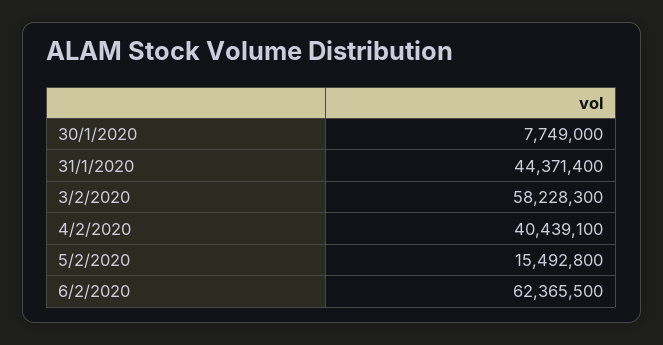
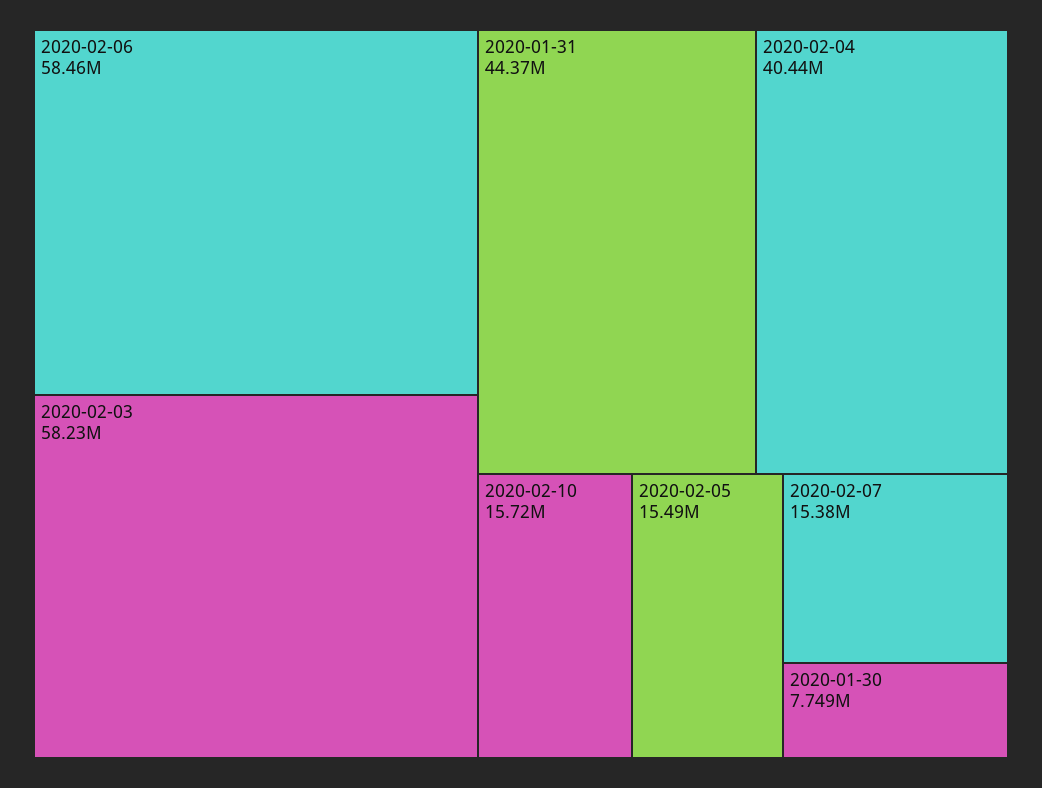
6/2/2020: 62365500 -> 58460000
2020-02-10: none -> 15720000
2020-02-07: none -> 15380000

